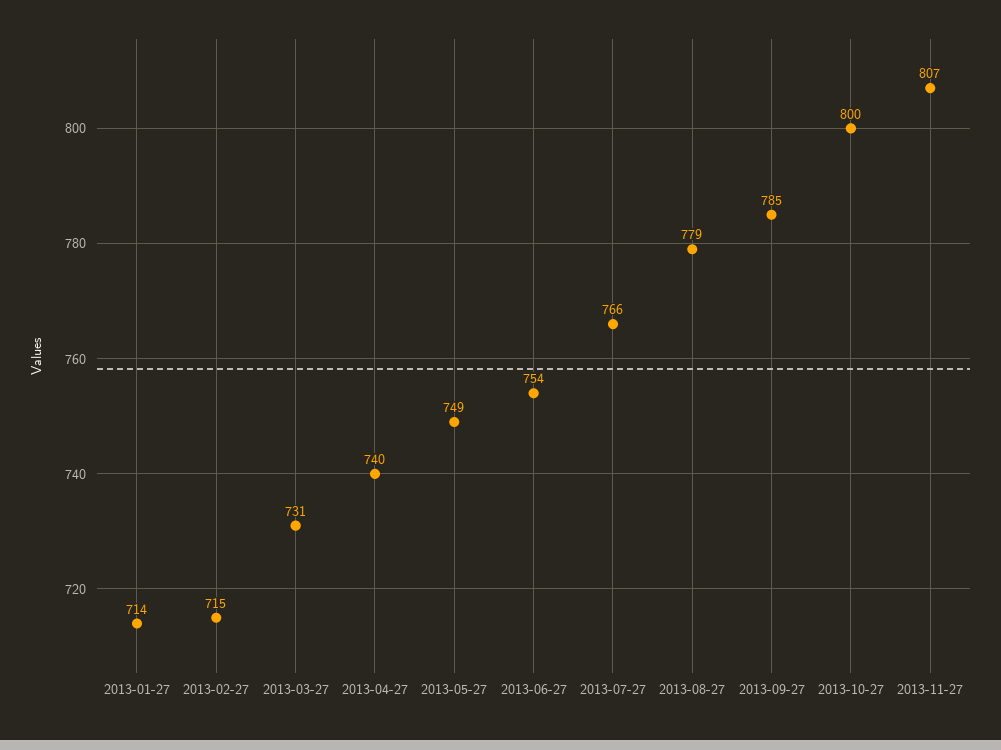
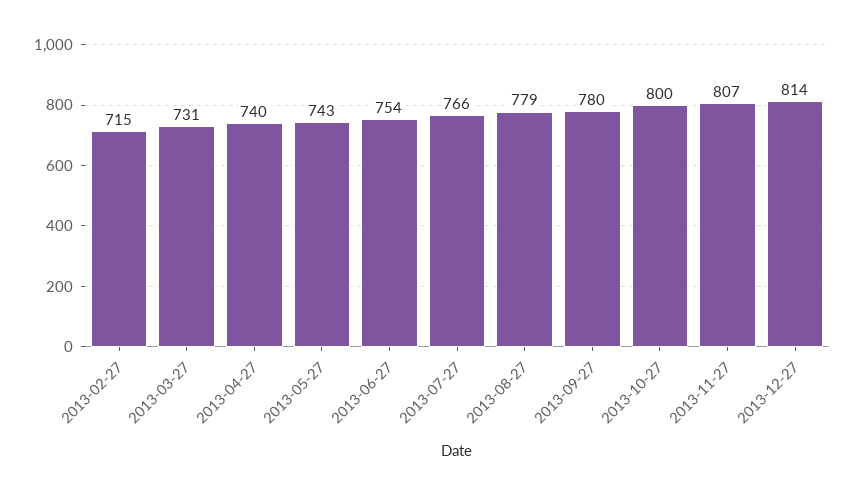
2013-01-27: 714 -> none
2013-05-27: 749 -> 743
2013-09-27: 785 -> 780
2013-12-27: none -> 814

